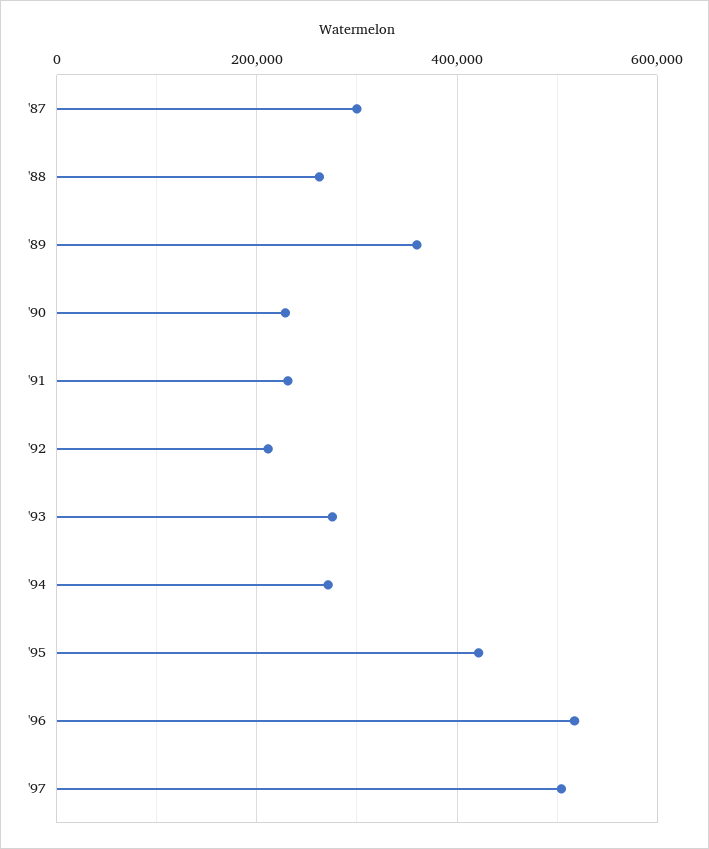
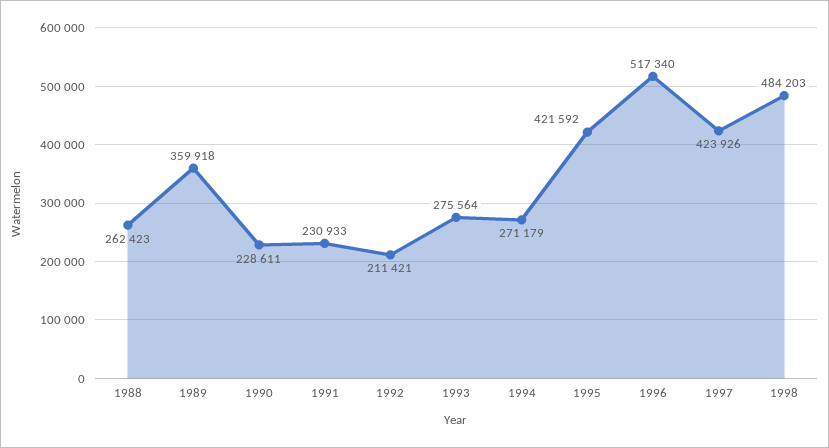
'87: 300000 -> none
'97: 500000 -> 423926
1998: none -> 484203

